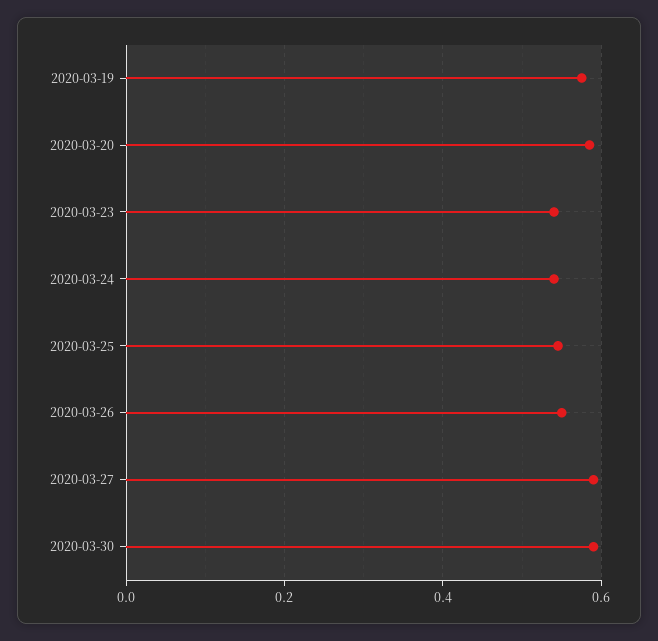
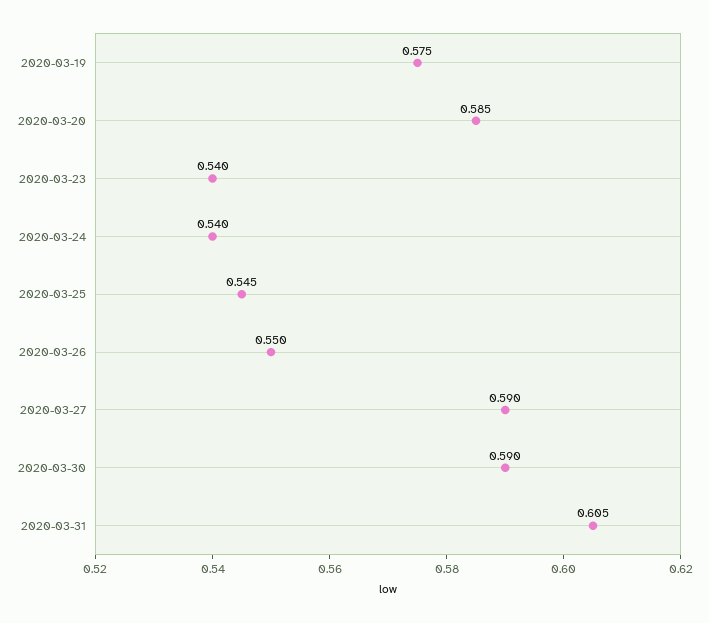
2020-03-31: none -> 0.605

